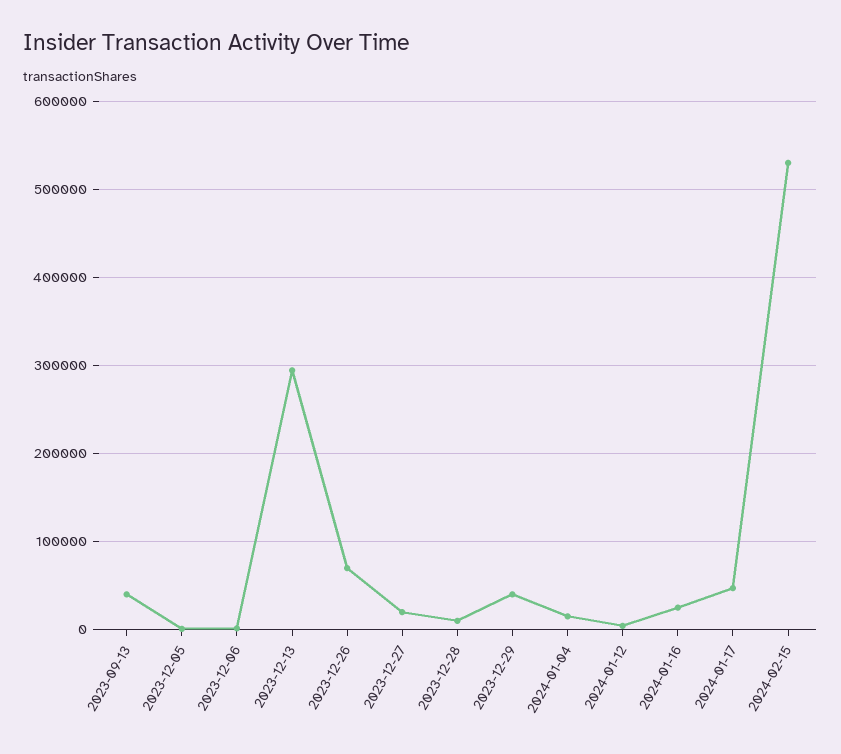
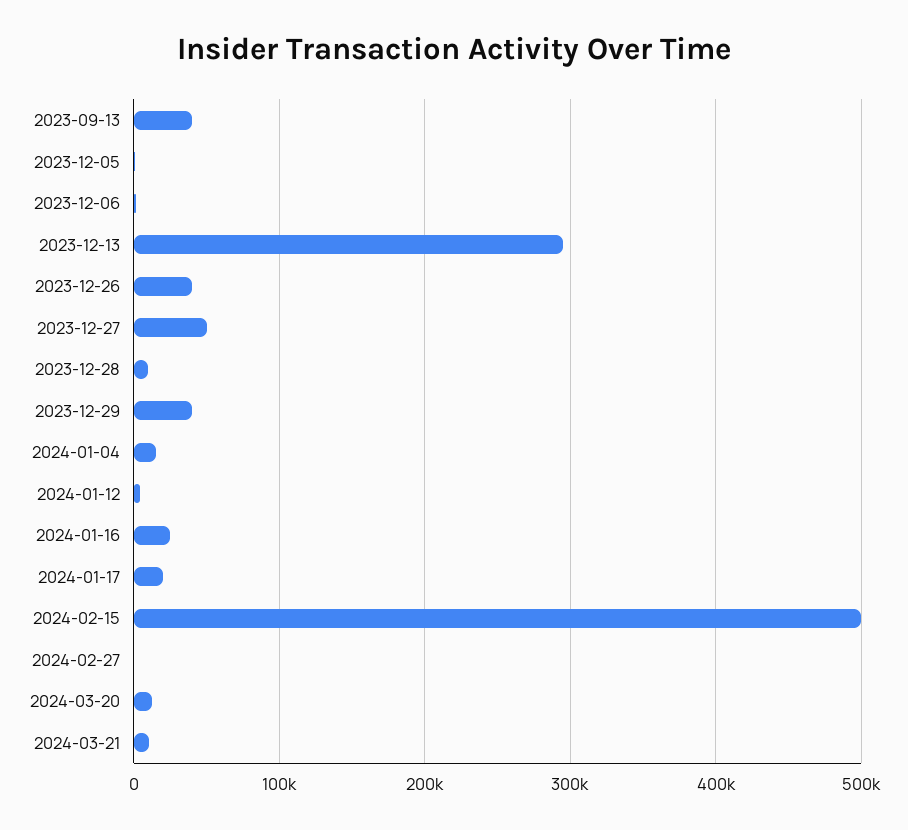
2023-12-26: 70000 -> 40000
2023-12-27: 20000 -> 50000
2024-01-17: 50000 -> 20000
2024-02-15: 530000 -> 500000
2024-02-27: none -> 0
2024-03-20: none -> 10000
2024-03-21: none -> 10000

